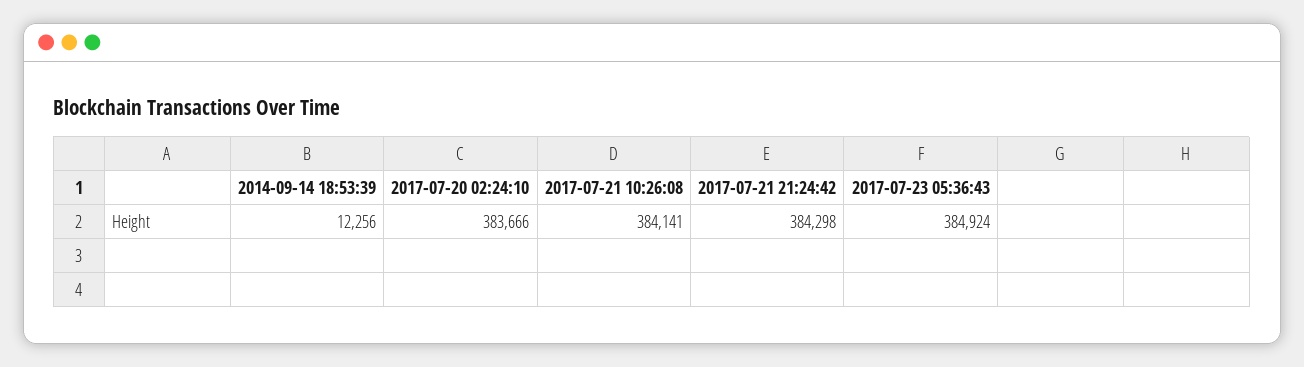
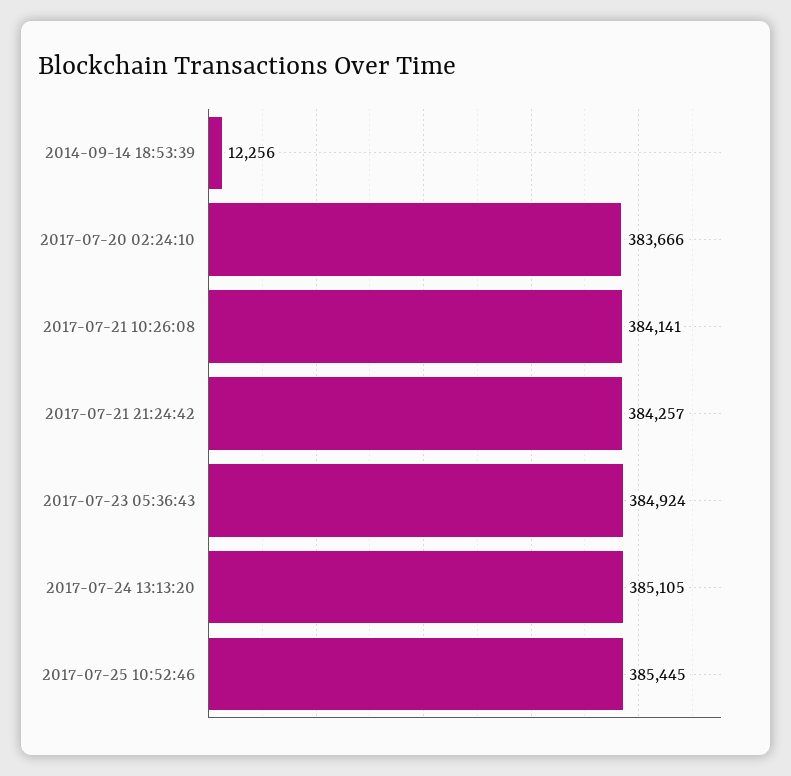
2017-07-21 21:24:42: 384298 -> 384257
2017-07-24 13:13:20: none -> 385105
2017-07-25 10:52:46: none -> 385445

